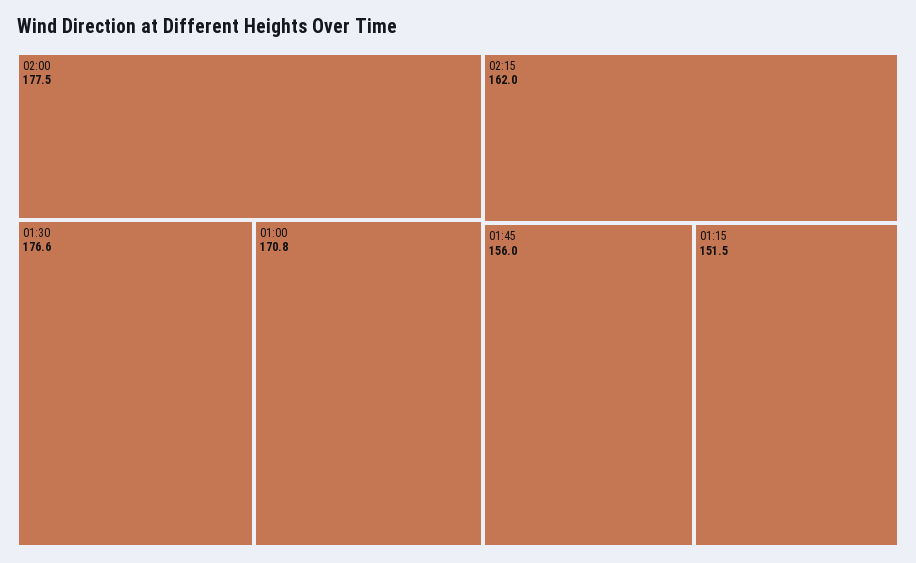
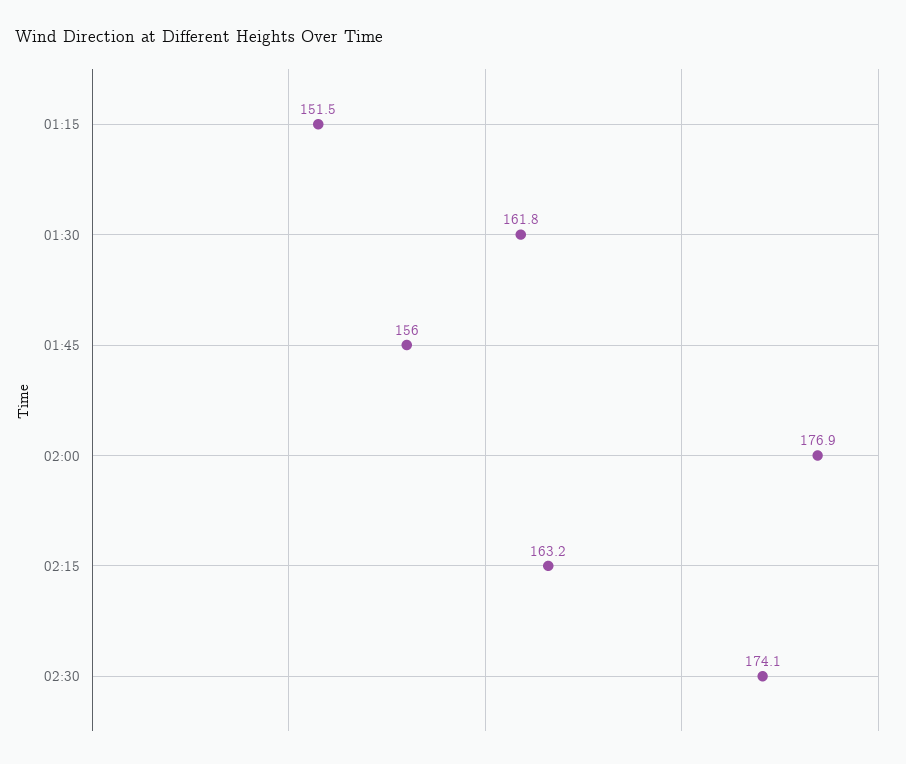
02:00: 177.5 -> 176.9
01:30: 176.6 -> 161.8
01:00: 170.8 -> none
02:15: 162 -> 163.2
02:30: none -> 174.1

